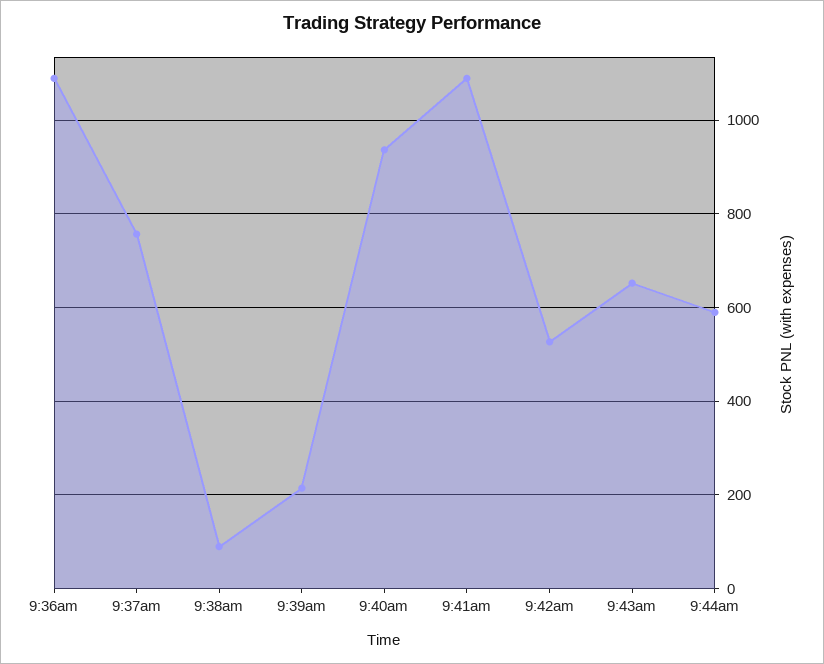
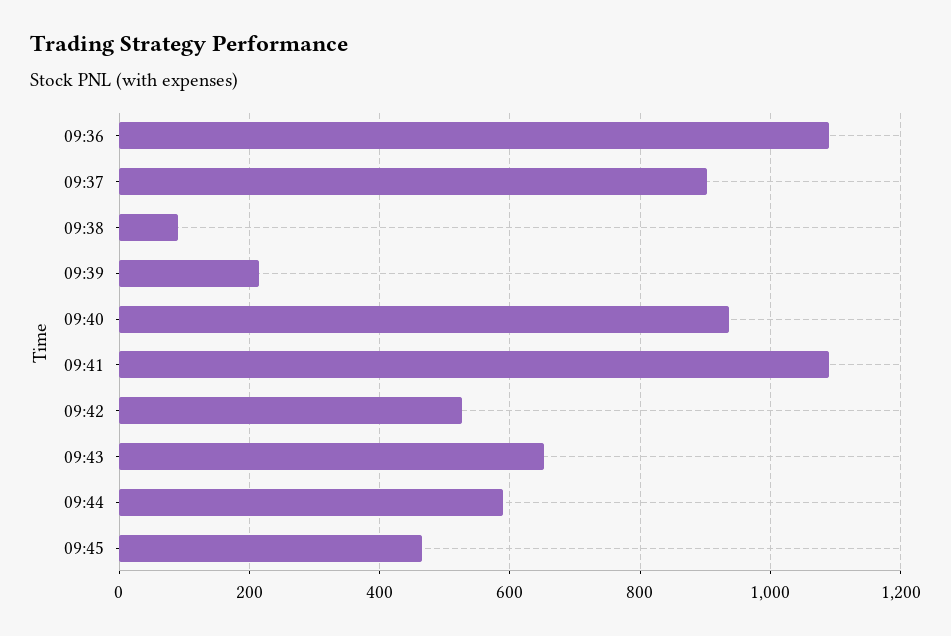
9:37am: 760 -> 900
09:45: none -> 460

